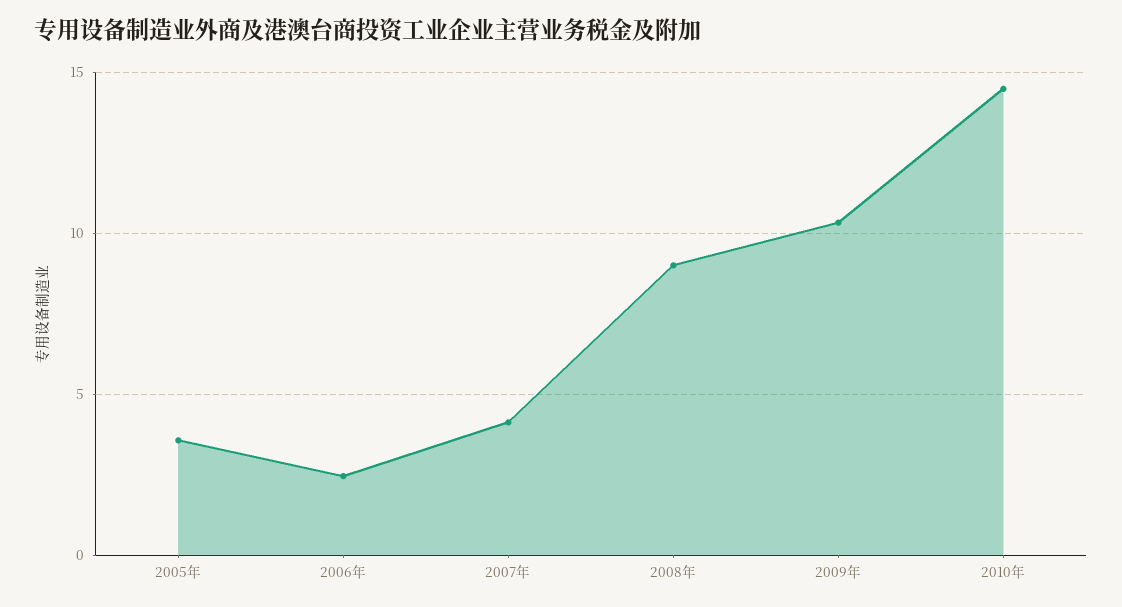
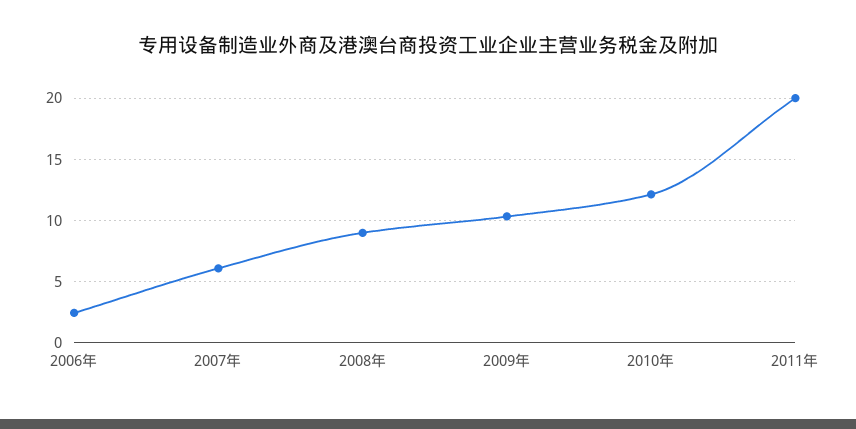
2005年: 3.5 -> none
2007年: 4 -> 6
2010年: 14.5 -> 12
2011年: none -> 20

